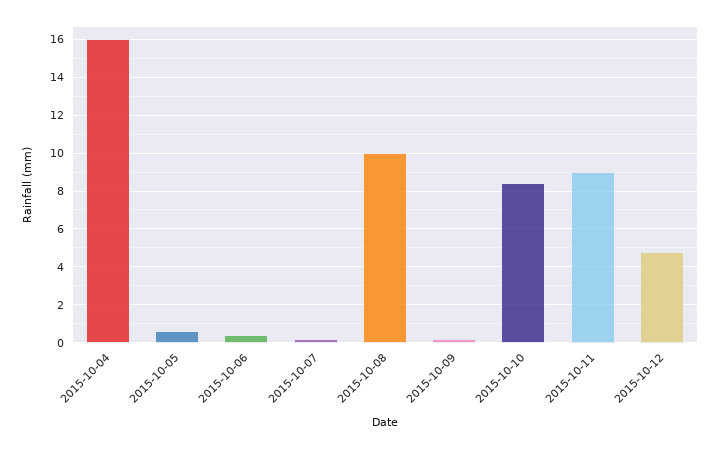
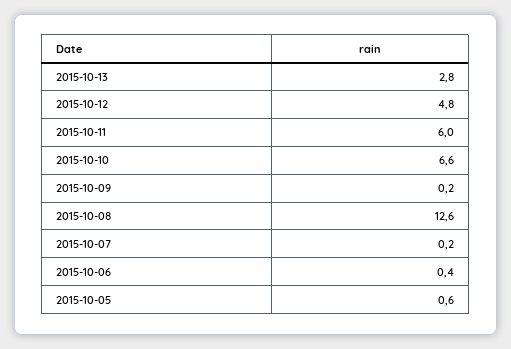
2015-10-04: 16 -> none
2015-10-08: 10 -> 12.6
2015-10-10: 8.5 -> 6.6
2015-10-11: 9 -> 6
2015-10-13: none -> 2.8

